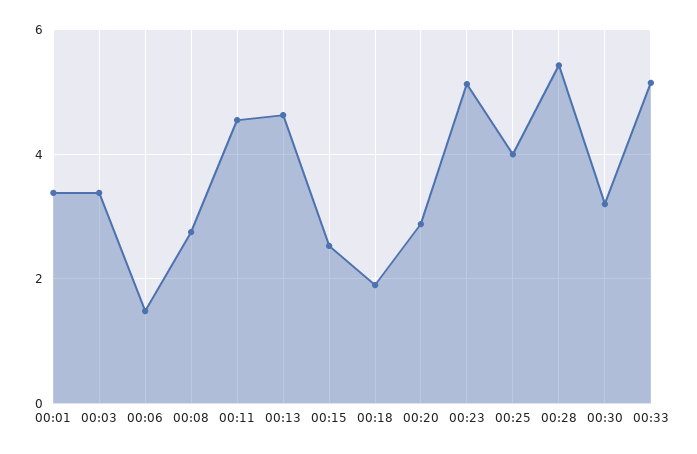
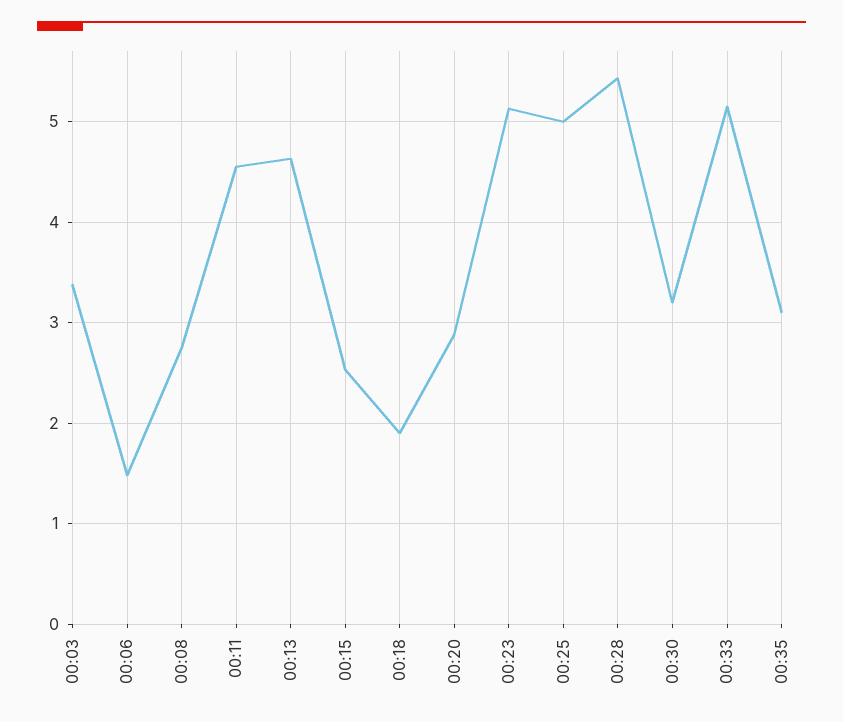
00:01: 3.4 -> none
00:25: 4 -> 5
00:35: none -> 3.1

